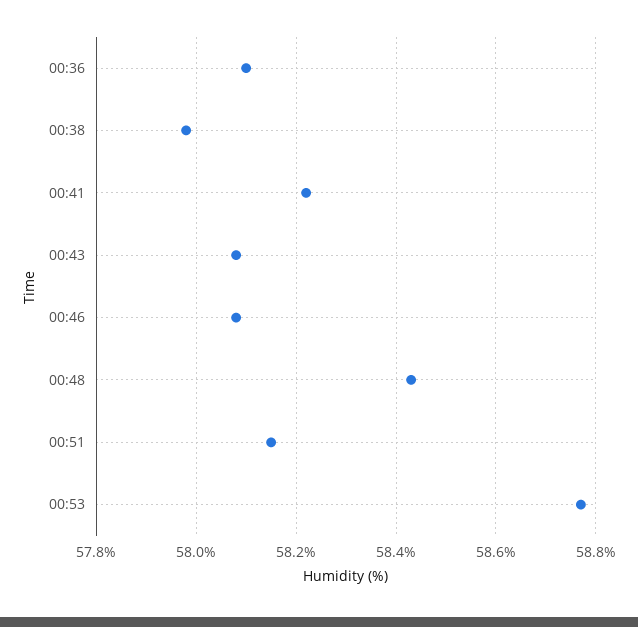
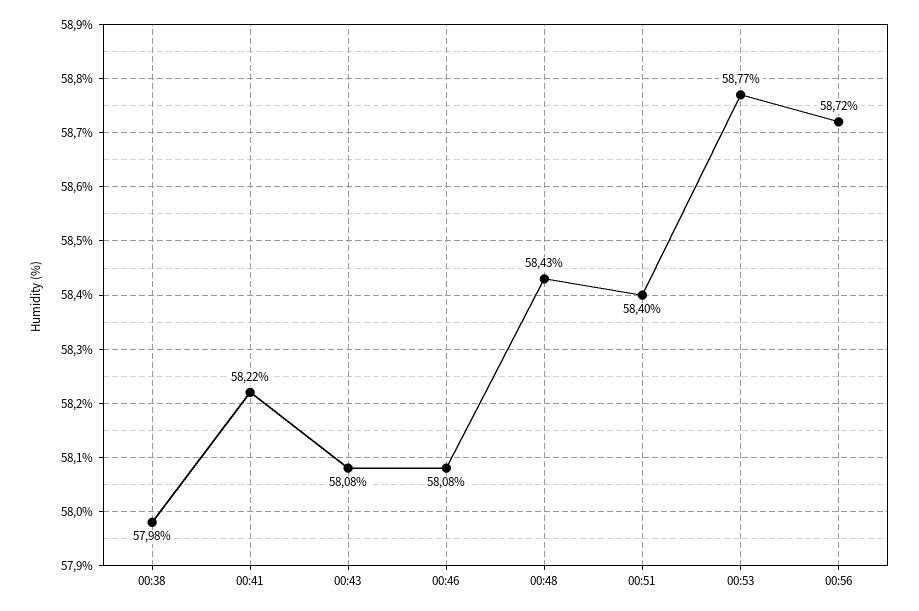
00:36: 58.1 -> none
00:51: 58.15 -> 58.4
00:56: none -> 58.72

